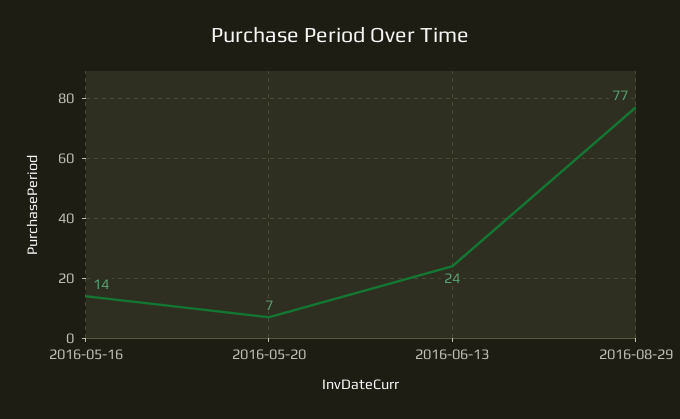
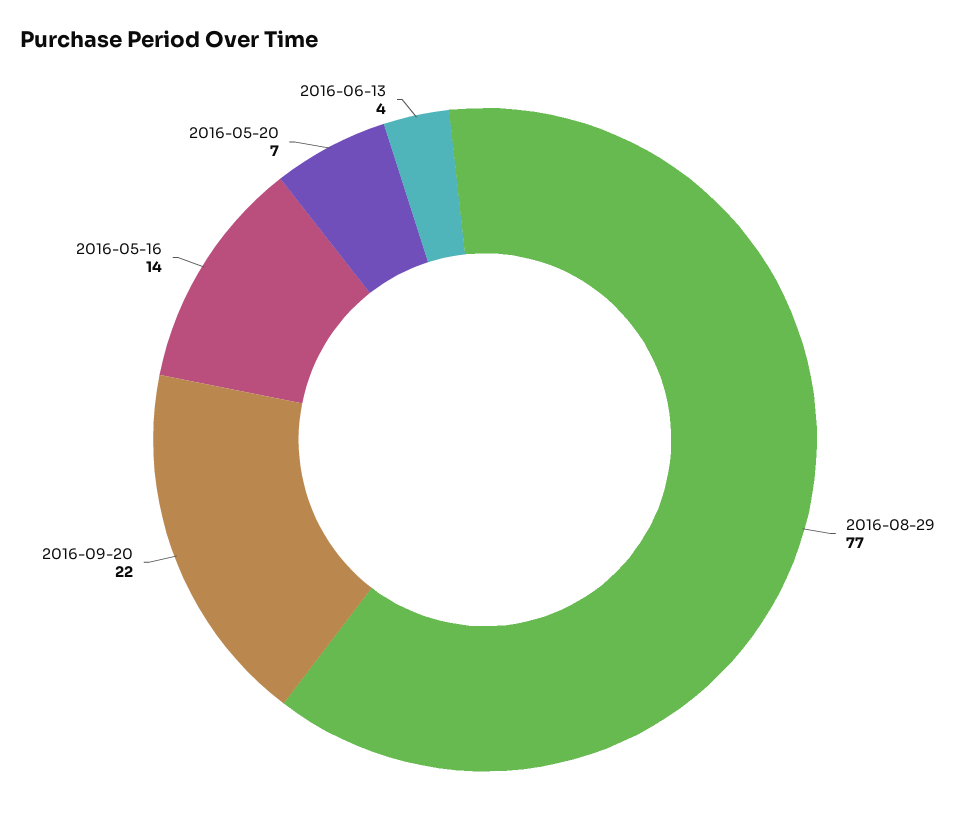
2016-06-13: 24 -> 4
2016-09-20: none -> 22

